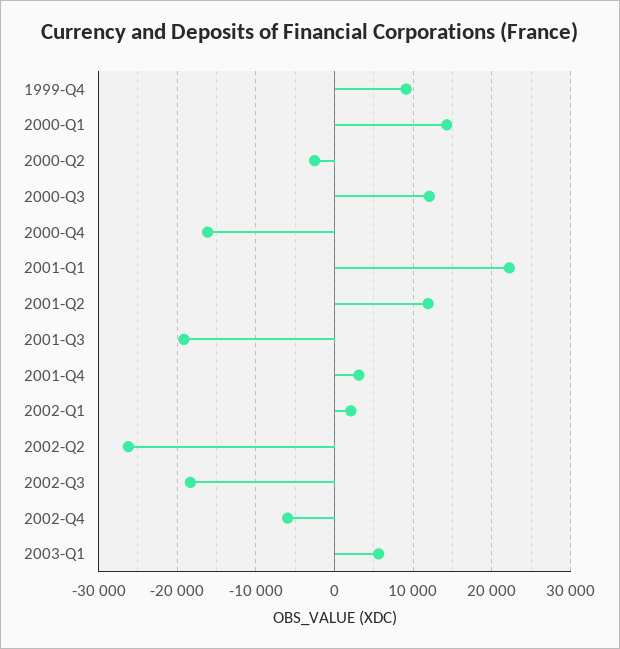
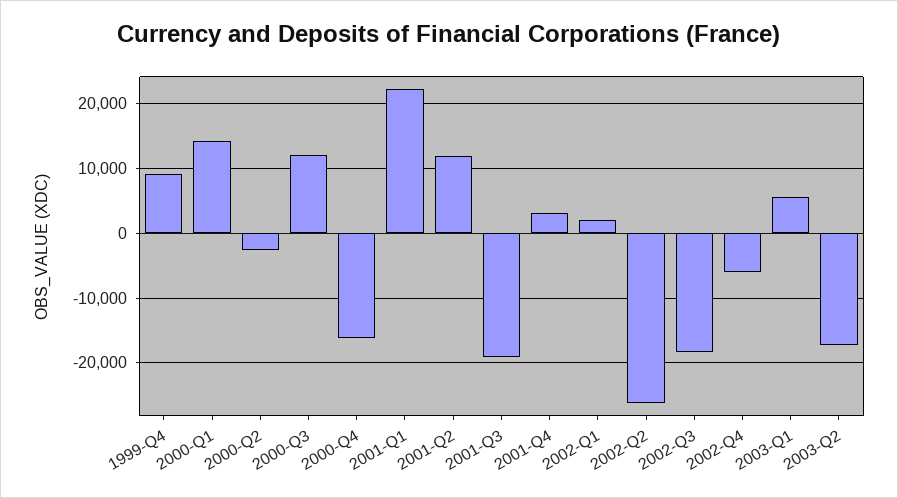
2003-Q2: none -> -17000

